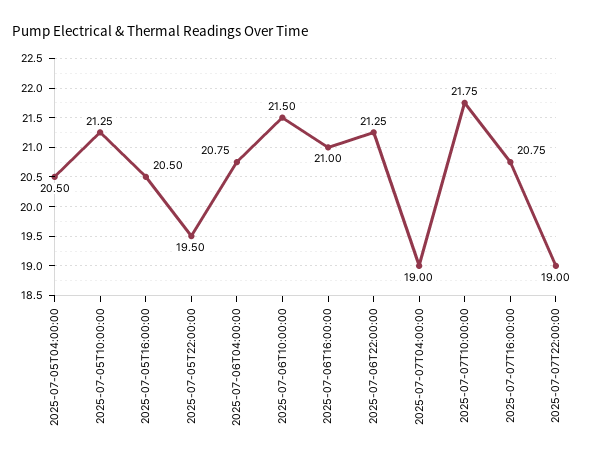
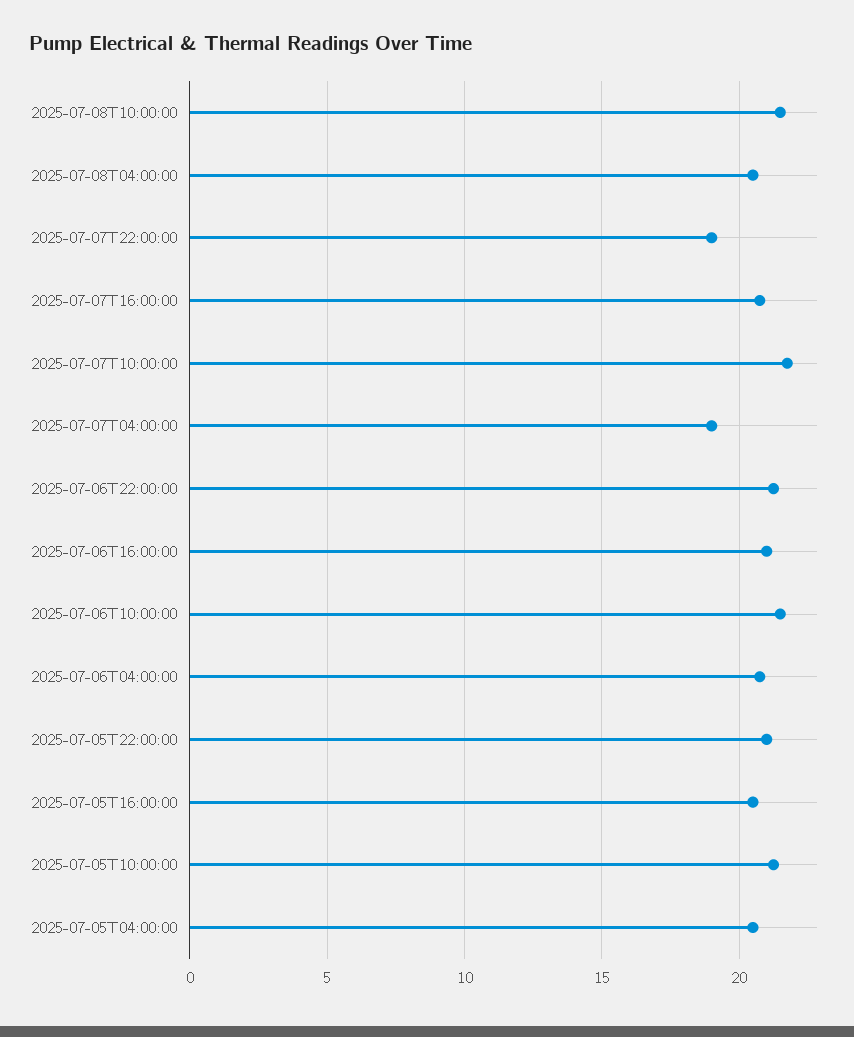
2025-07-05T22:00:00: 19.5 -> 21
2025-07-08T10:00:00: none -> 21.5
2025-07-08T04:00:00: none -> 20.5

